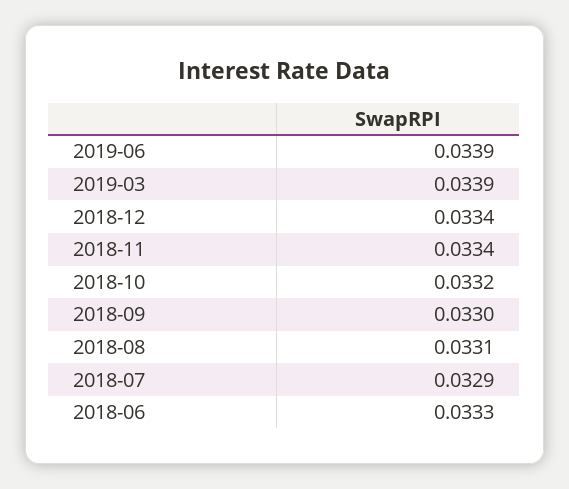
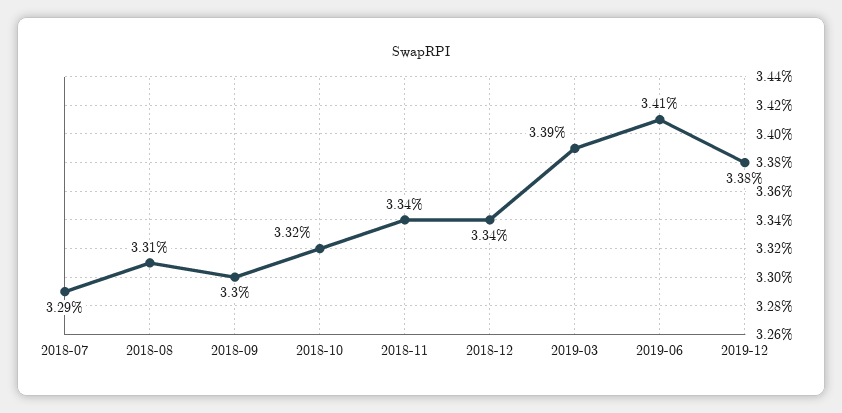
2019-06: 0.0339 -> 0.0341
2018-06: 0.0333 -> none
2019-12: none -> 0.0338

